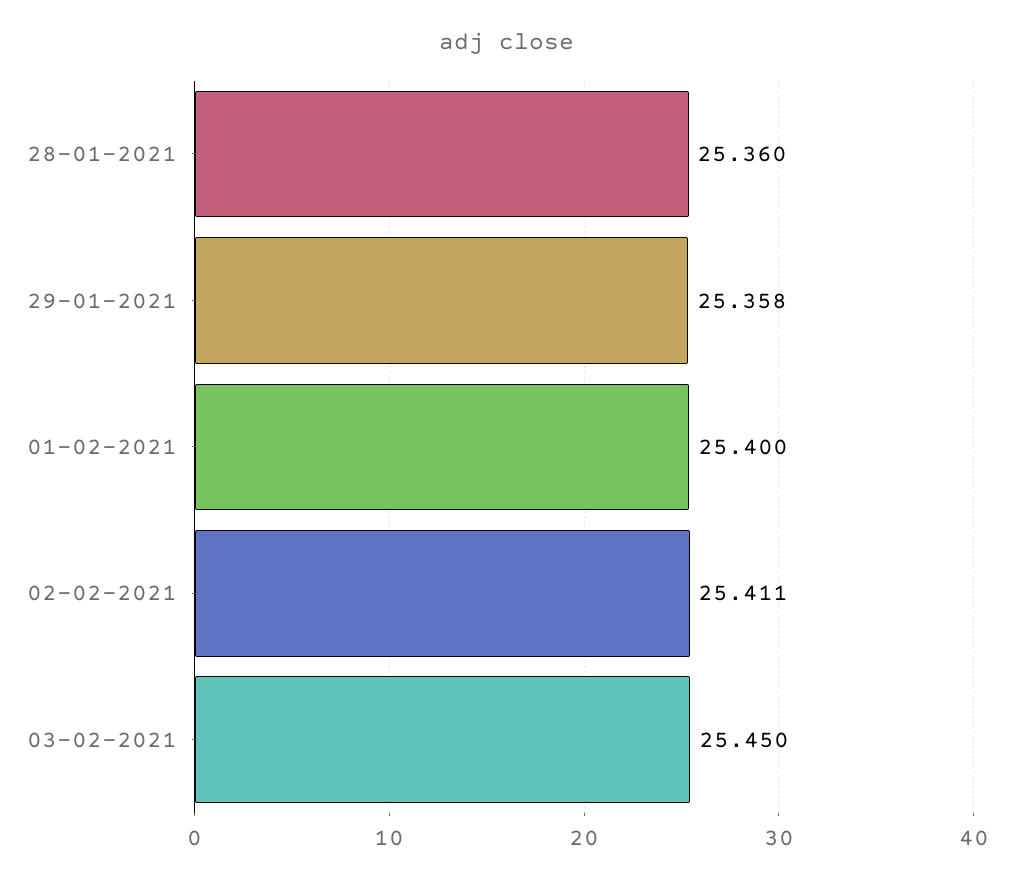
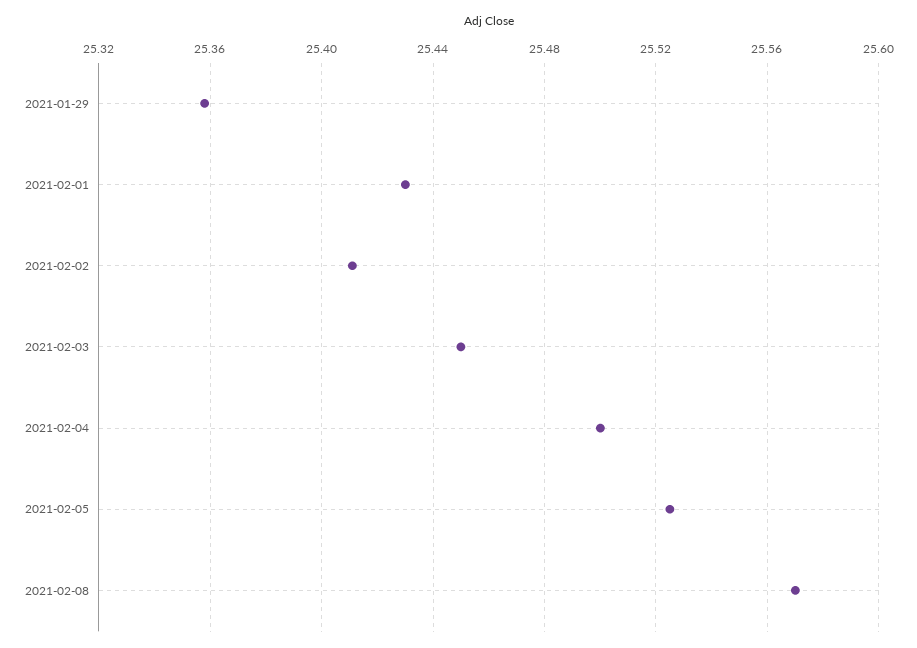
28-01-2021: 25.36 -> none
01-02-2021: 25.4 -> 25.43
2021-02-04: none -> 25.5
2021-02-05: none -> 25.525
2021-02-08: none -> 25.57

